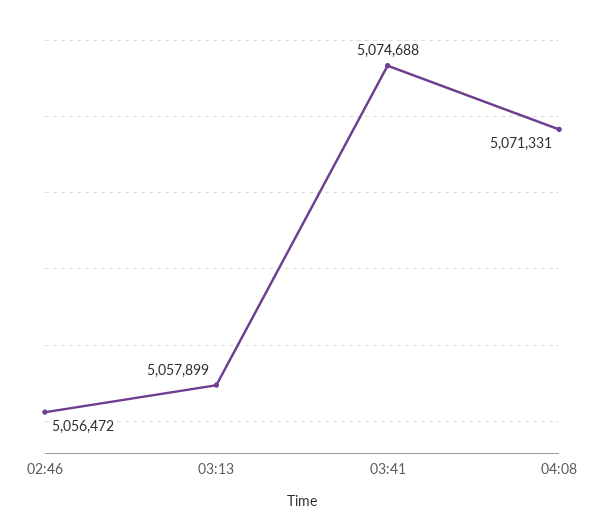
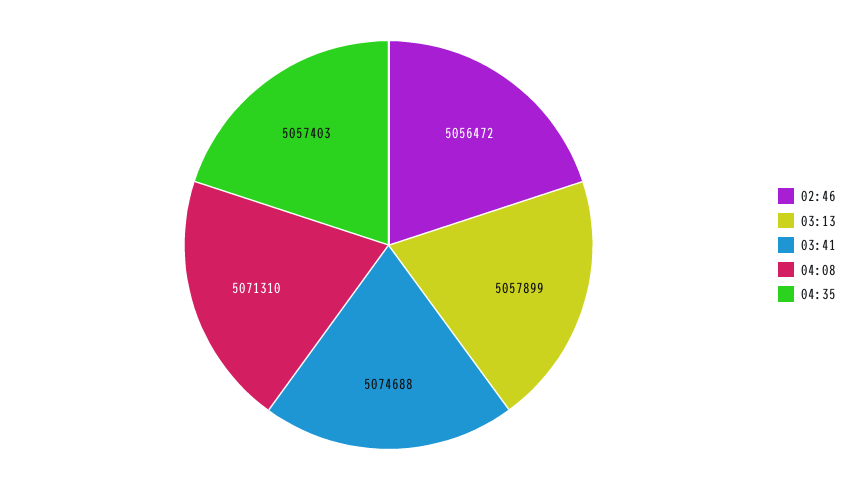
04:08: 5071331 -> 5071310
04:35: none -> 5057403

